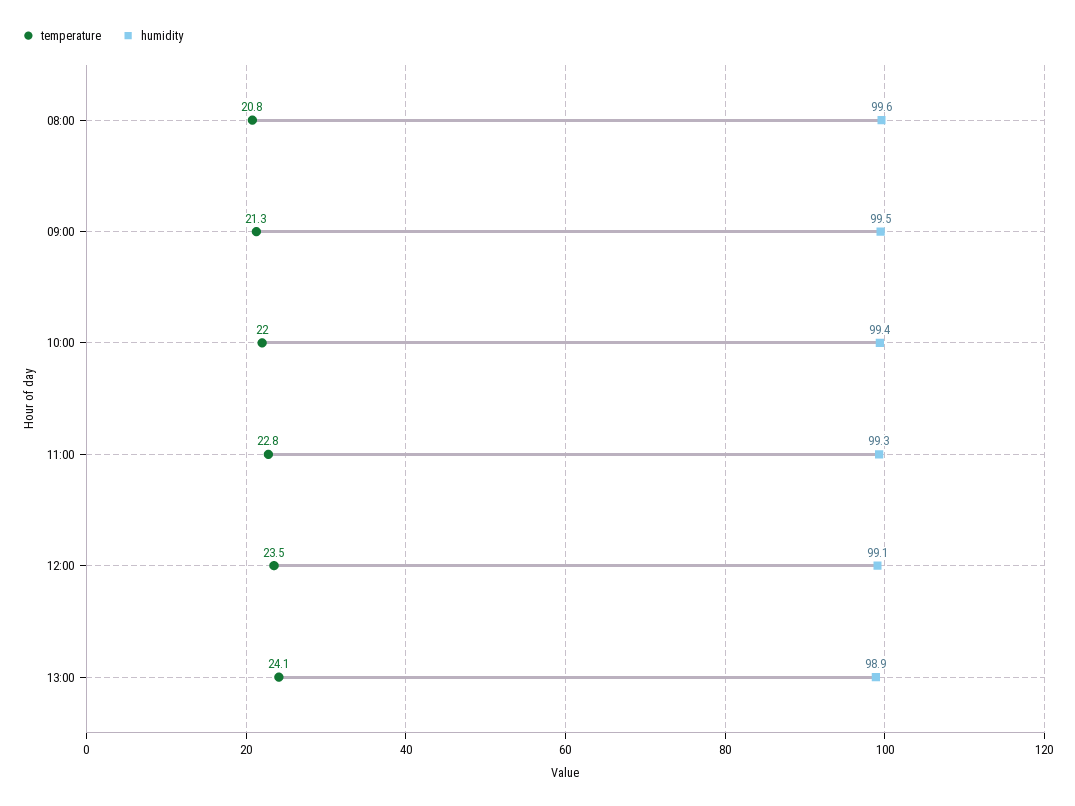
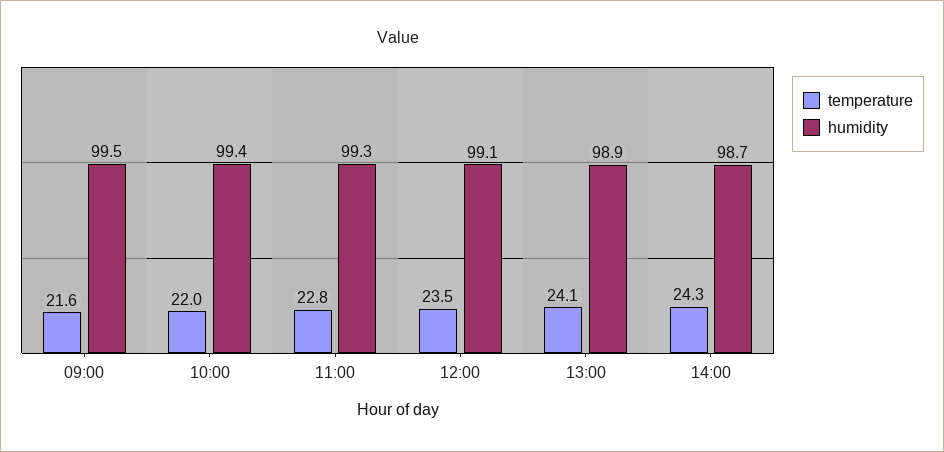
temperature, 08:00: 20.8 -> none
humidity, 08:00: 99.6 -> none
temperature, 09:00: 21.3 -> 21.6
temperature, 14:00: none -> 24.3
humidity, 14:00: none -> 98.7

